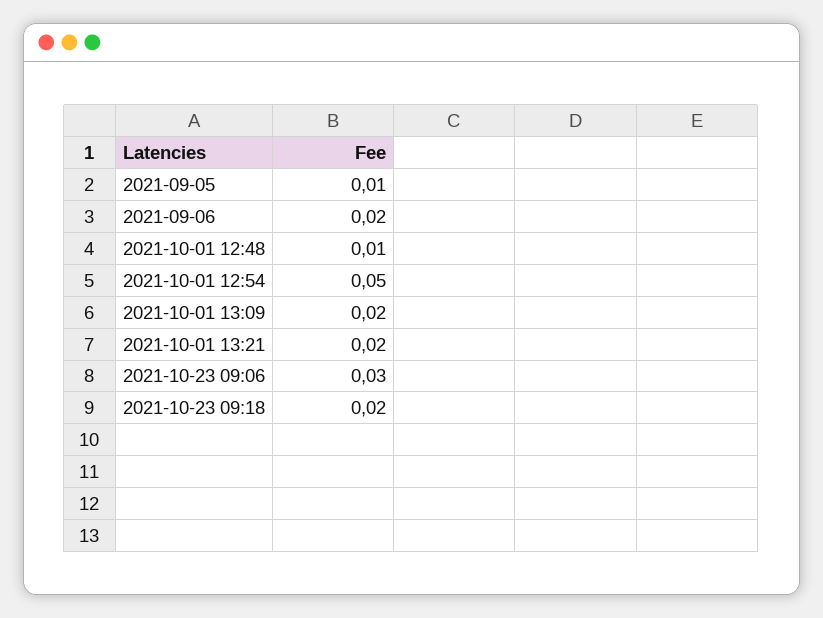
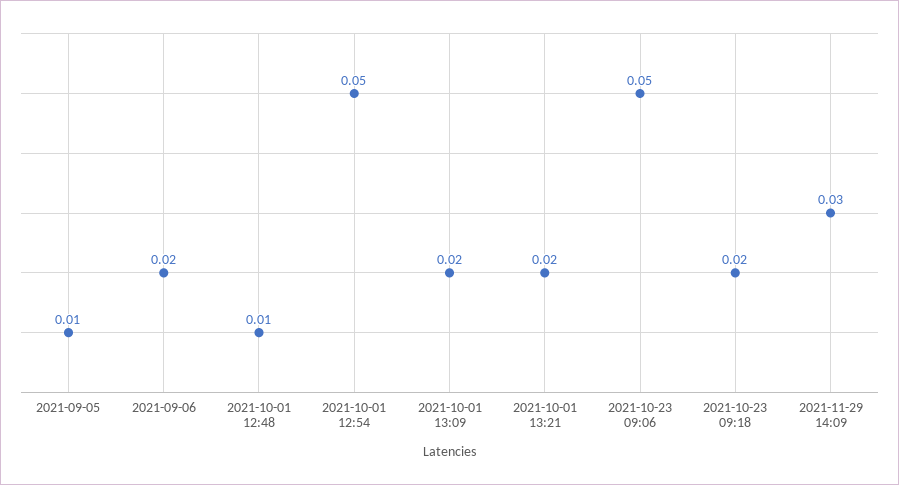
2021-10-23 09:06: 0.03 -> 0.05
2021-11-29 14:09: none -> 0.03

